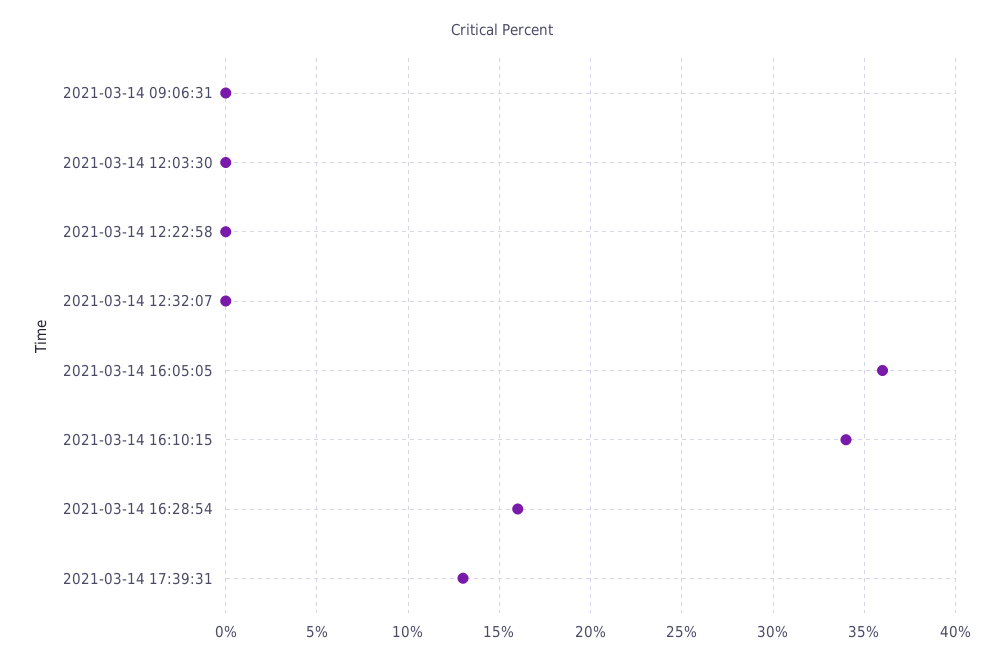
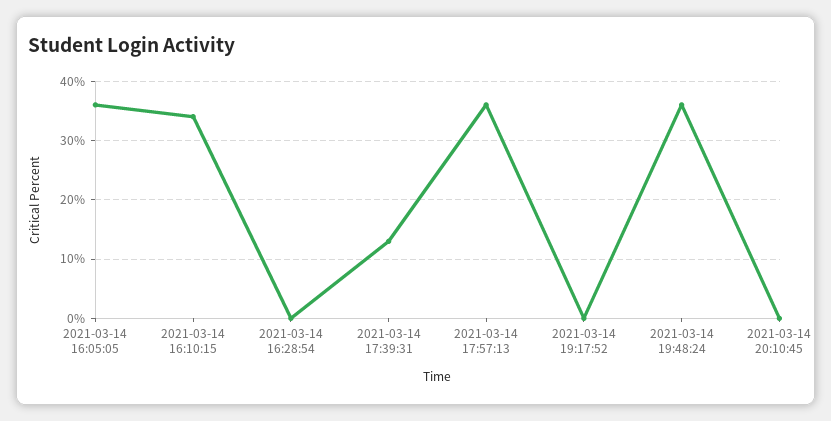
2021-03-14 09:06:31: 0 -> none
2021-03-14 12:03:30: 0 -> none
2021-03-14 12:22:58: 0 -> none
2021-03-14 12:32:07: 0 -> none
2021-03-14 16:28:54: 16 -> 0
2021-03-14 17:57:13: none -> 35
2021-03-14 19:17:52: none -> 0
2021-03-14 19:48:24: none -> 35
2021-03-14 20:10:45: none -> 0

